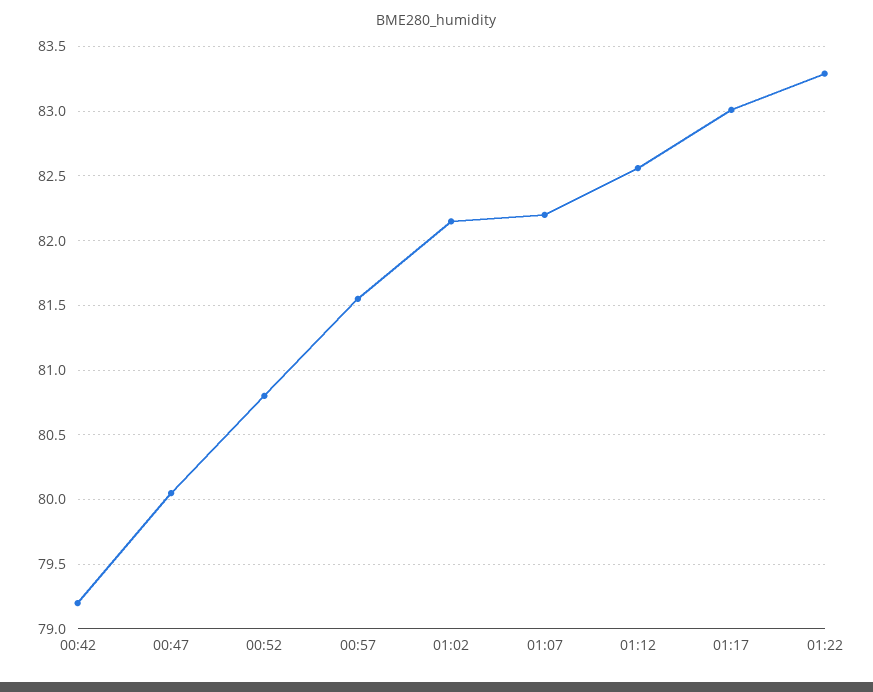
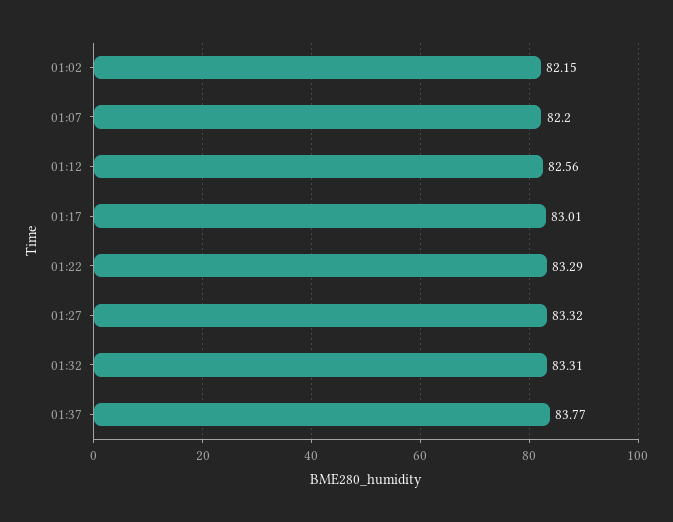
00:42: 79.2 -> none
00:47: 80.05 -> none
00:52: 80.8 -> none
00:57: 81.55 -> none
01:27: none -> 83.32
01:32: none -> 83.31
01:37: none -> 83.77

